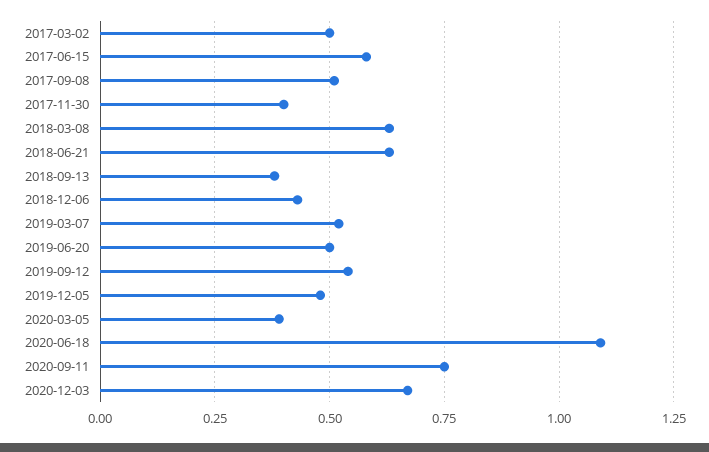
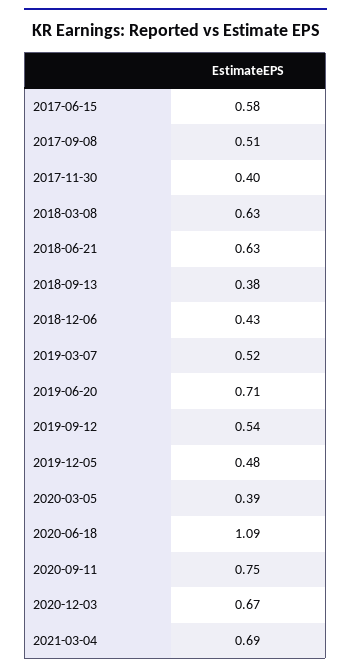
2017-03-02: 0.5 -> none
2019-06-20: 0.5 -> 0.71
2021-03-04: none -> 0.69

